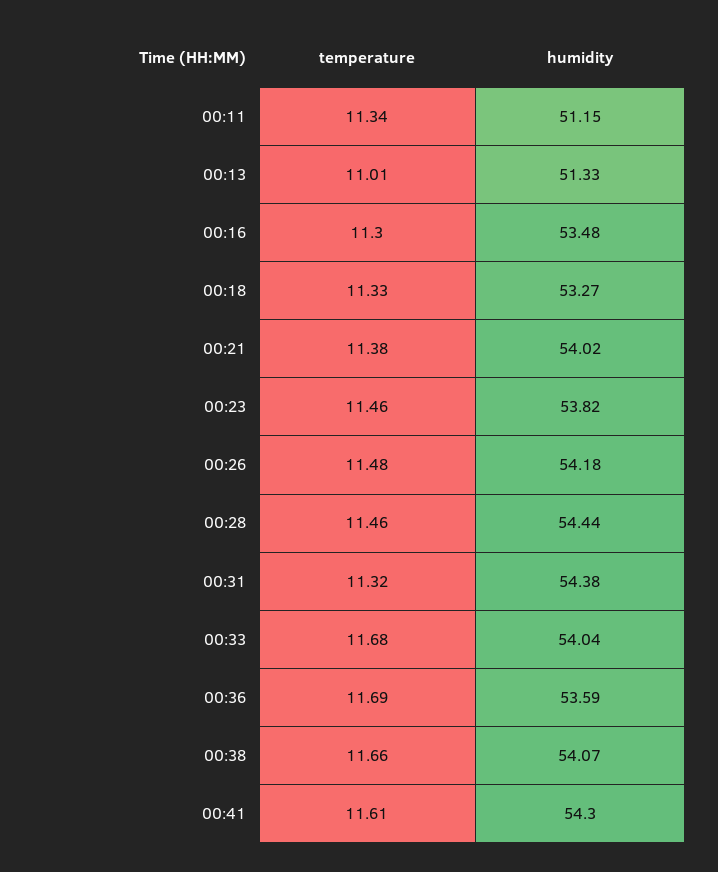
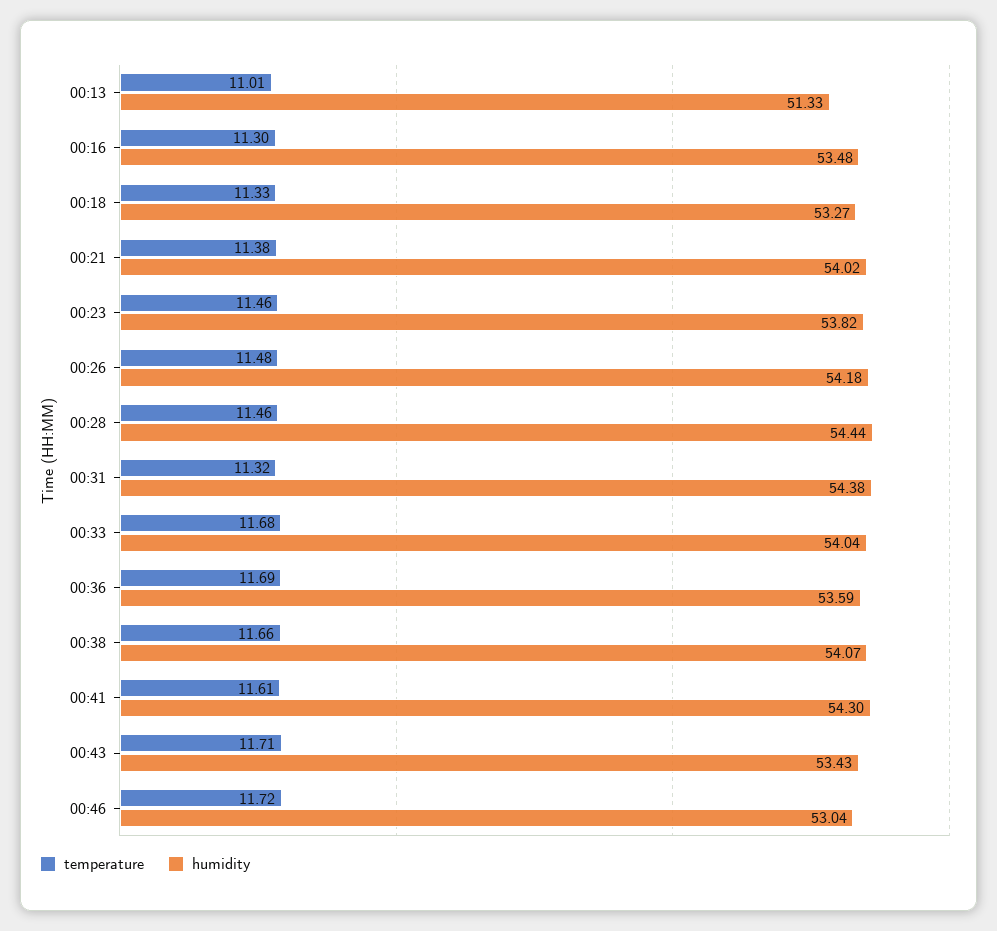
temperature, 00:11: 11.34 -> none
humidity, 00:11: 51.15 -> none
temperature, 00:43: none -> 11.71
humidity, 00:43: none -> 53.43
temperature, 00:46: none -> 11.72
humidity, 00:46: none -> 53.04

